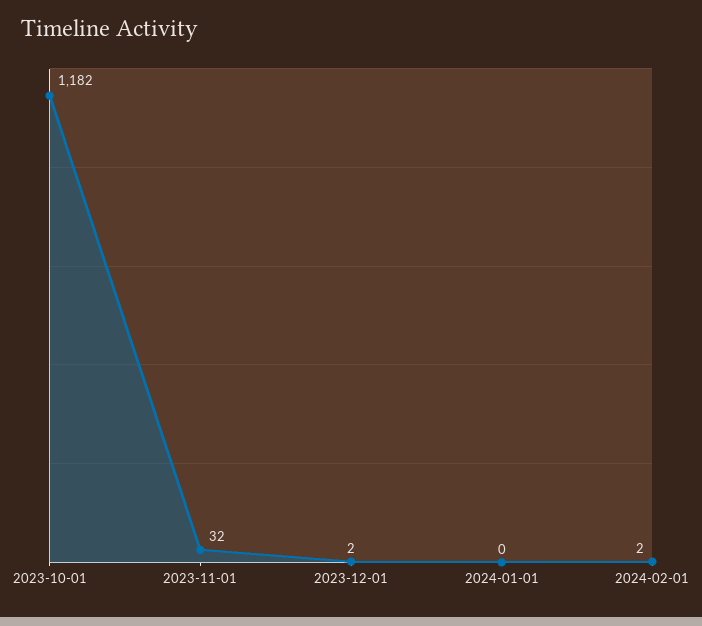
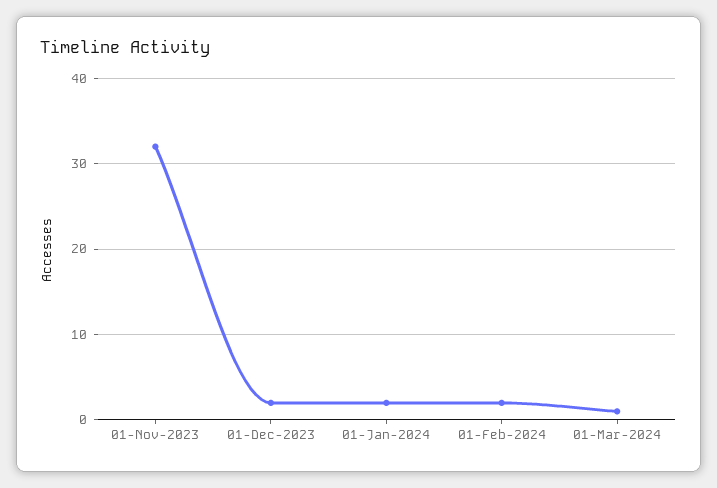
2023-10-01: 1182 -> none
2024-01-01: 0 -> 2
01-Mar-2024: none -> 1

